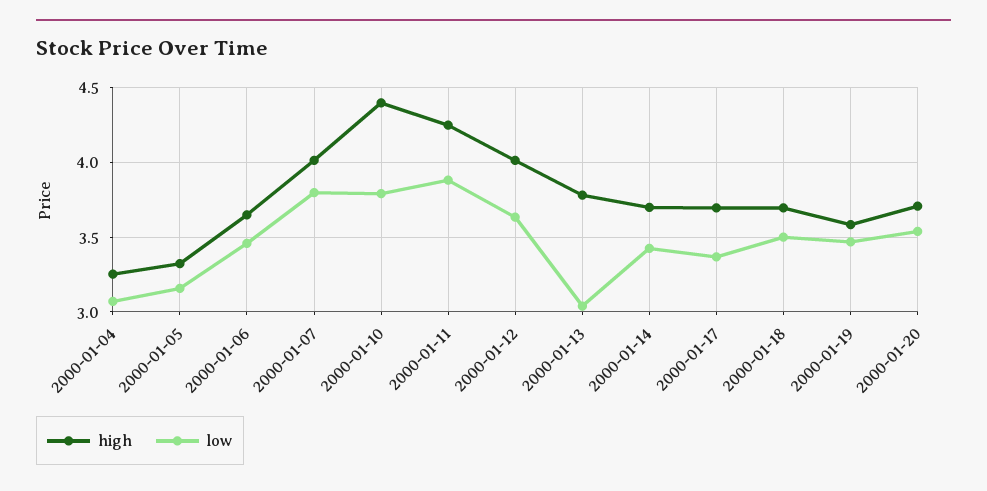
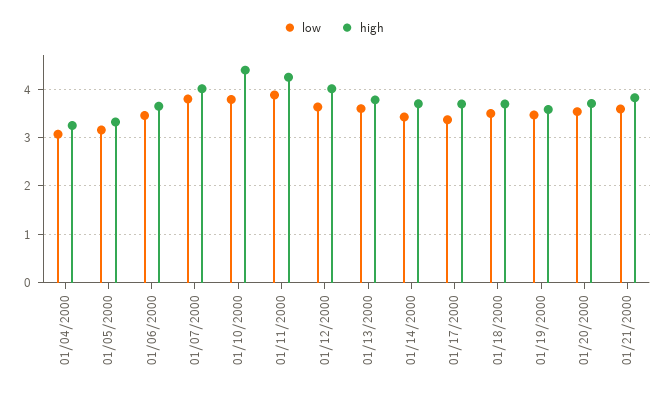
low, 2000-01-13: 3.05 -> 3.6
low, 01/21/2000: none -> 3.6
high, 01/21/2000: none -> 3.8

